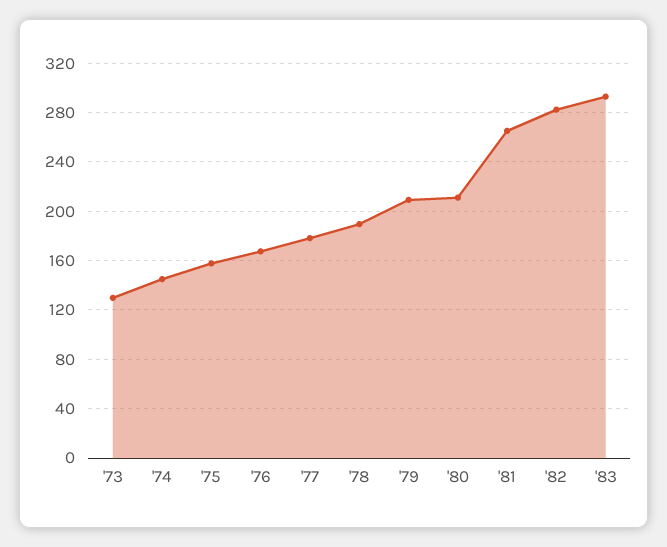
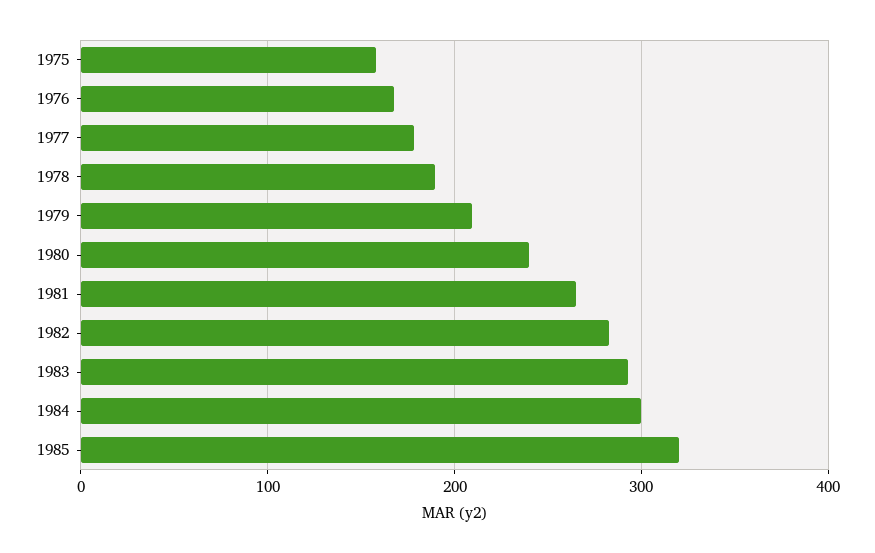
'73: 130 -> none
'74: 145 -> none
'80: 210 -> 240
1984: none -> 300
1985: none -> 320

